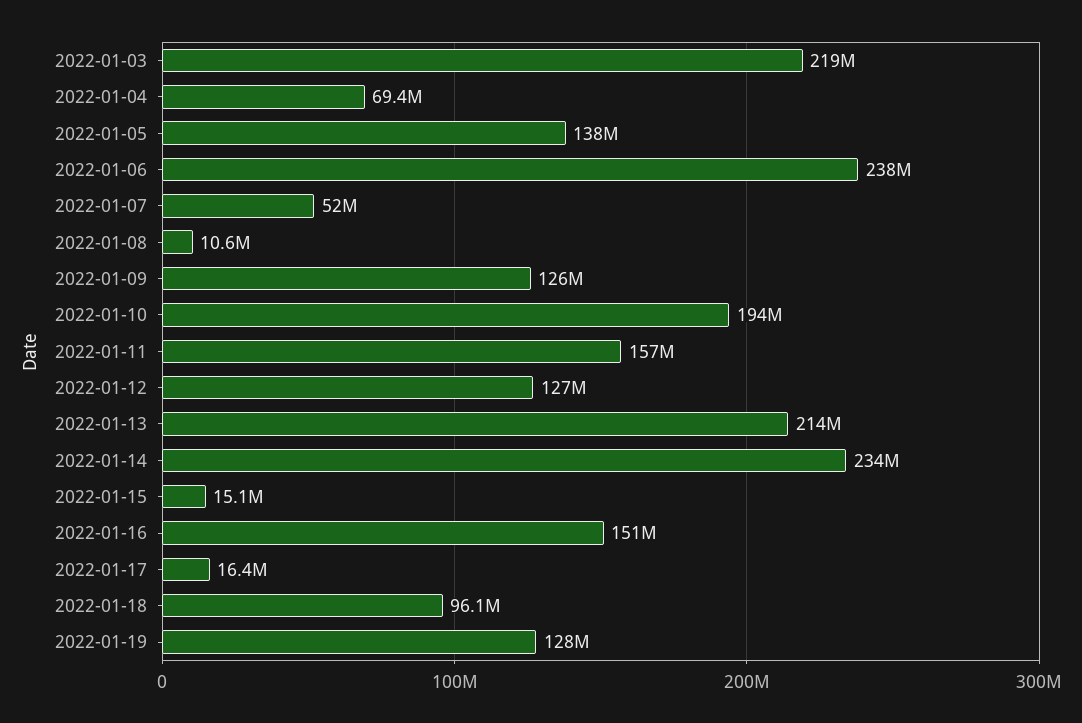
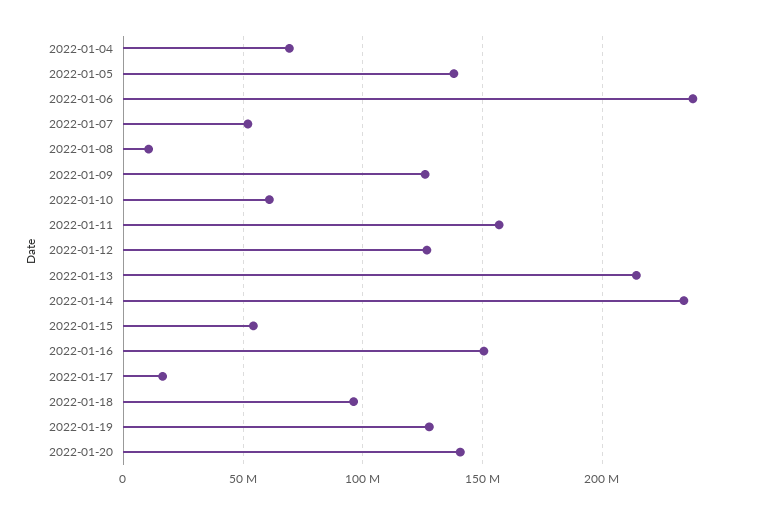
2022-01-03: 219000000 -> none
2022-01-10: 194000000 -> 60000000
2022-01-15: 15100000 -> 55000000
2022-01-20: none -> 140000000

